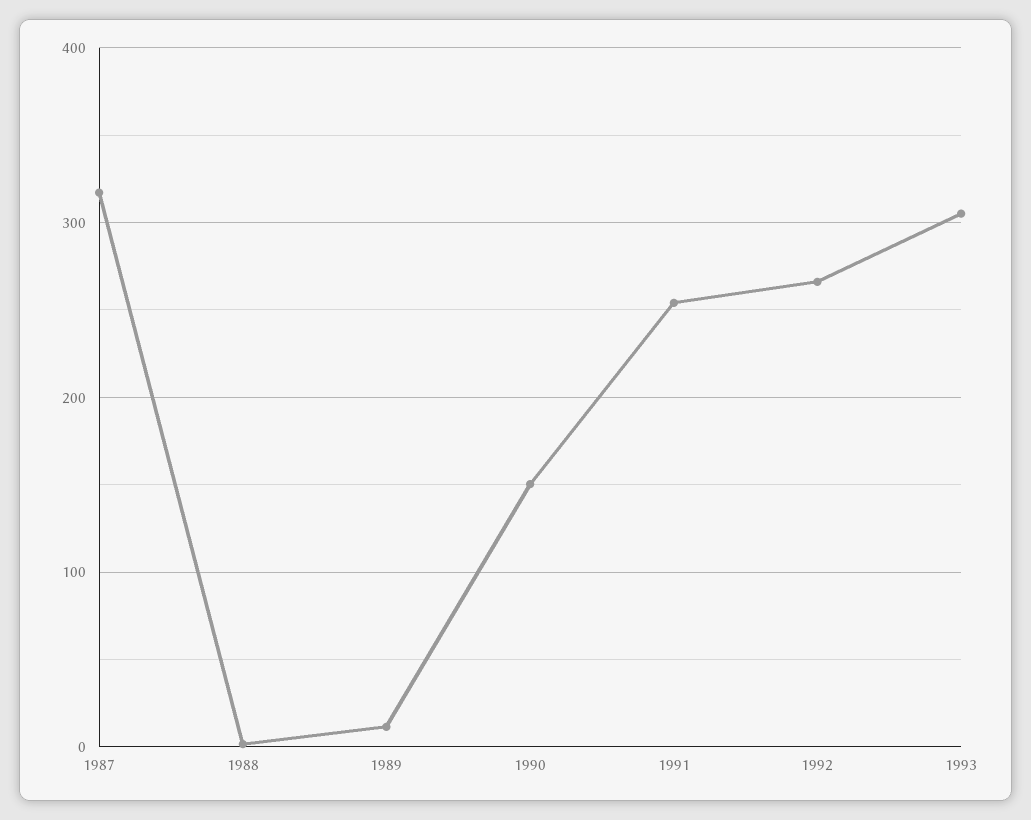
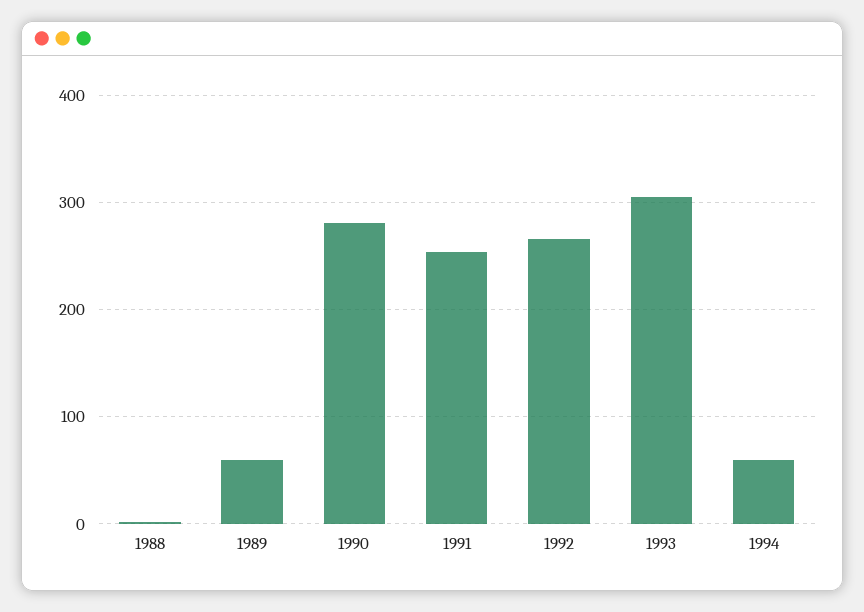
1987: 320 -> none
1989: 10 -> 60
1990: 150 -> 280
1994: none -> 60

